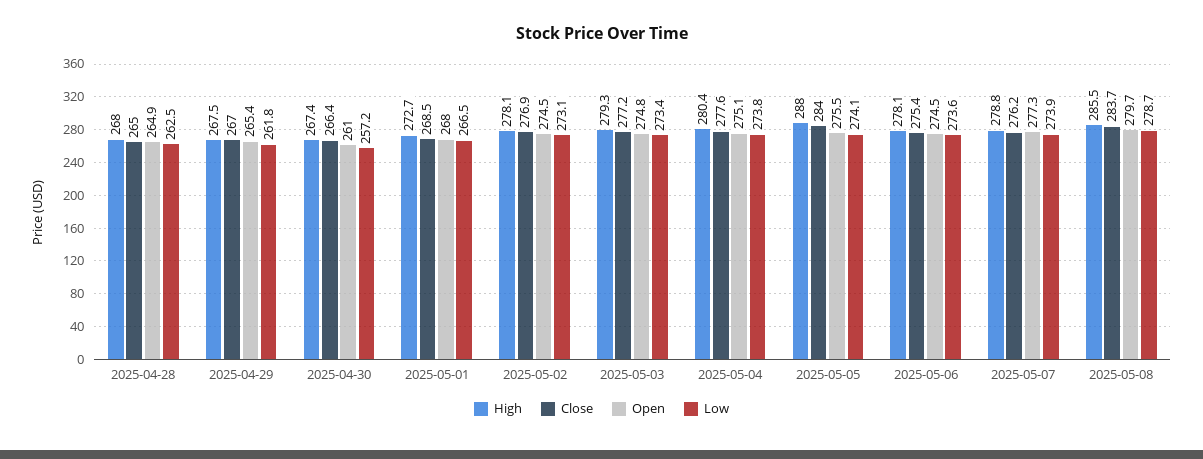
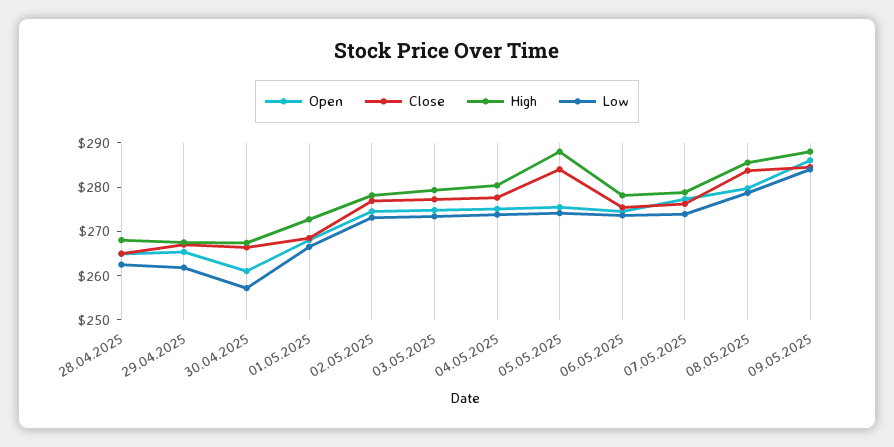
Open, 09.05.2025: none -> 286
Close, 09.05.2025: none -> 284
High, 09.05.2025: none -> 288
Low, 09.05.2025: none -> 284

